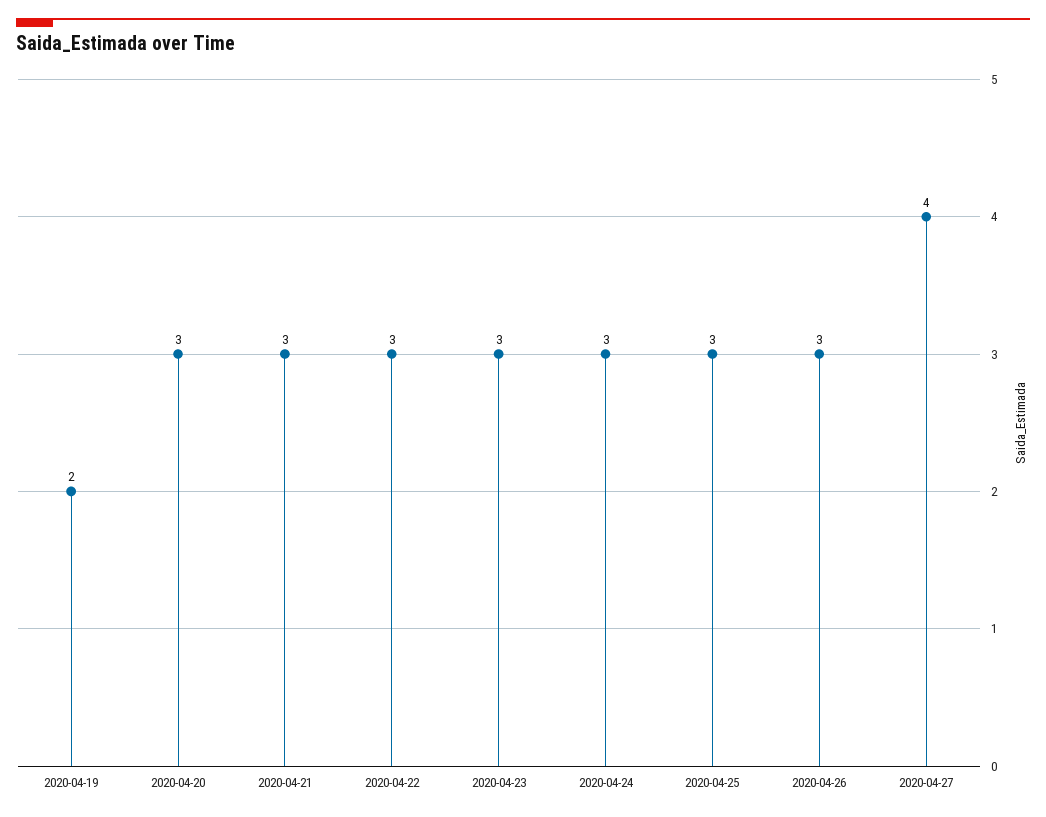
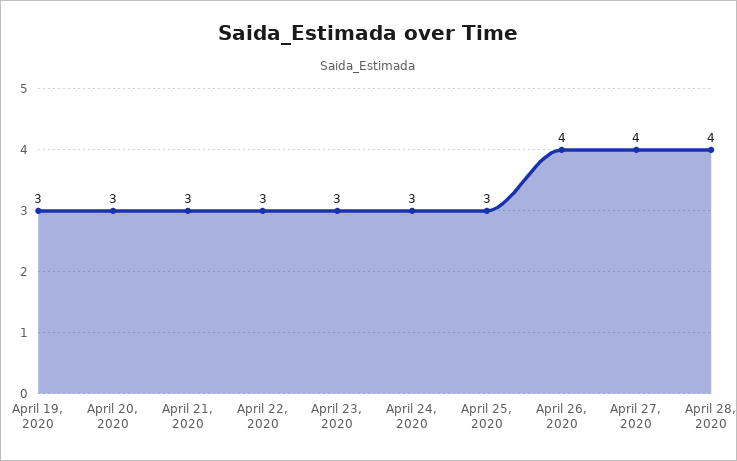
2020-04-19: 2 -> 3
2020-04-26: 3 -> 4
April 28, 2020: none -> 4

